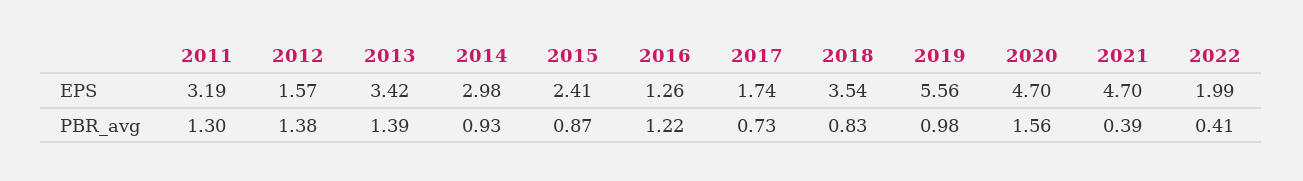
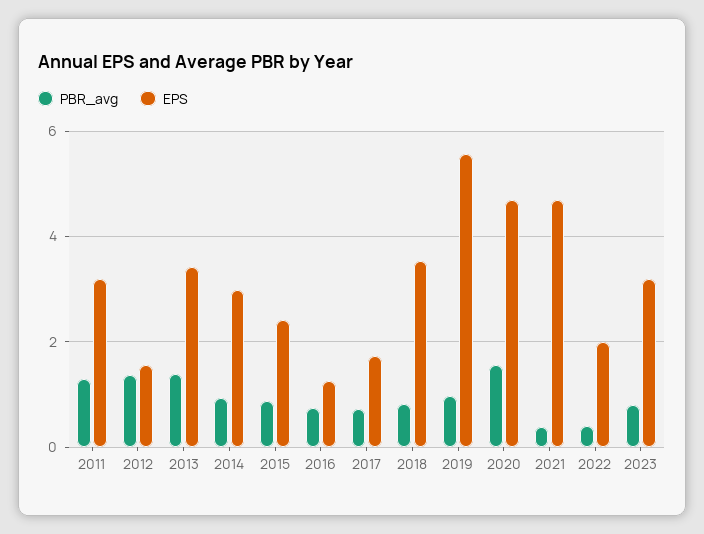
PBR_avg, 2016: 1.22 -> 0.8
PBR_avg, 2023: none -> 0.8
EPS, 2023: none -> 3.2

